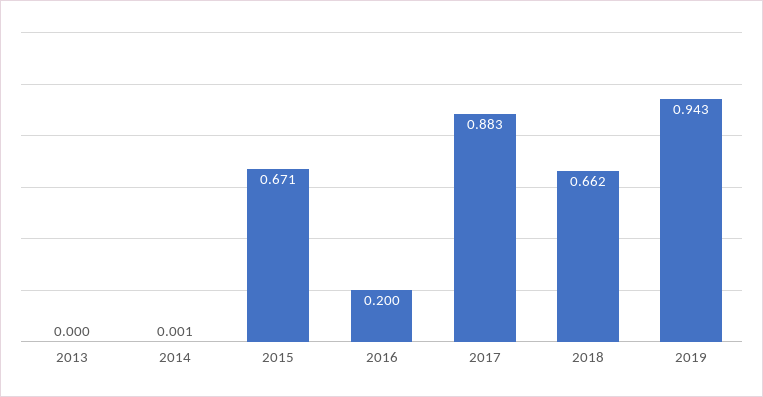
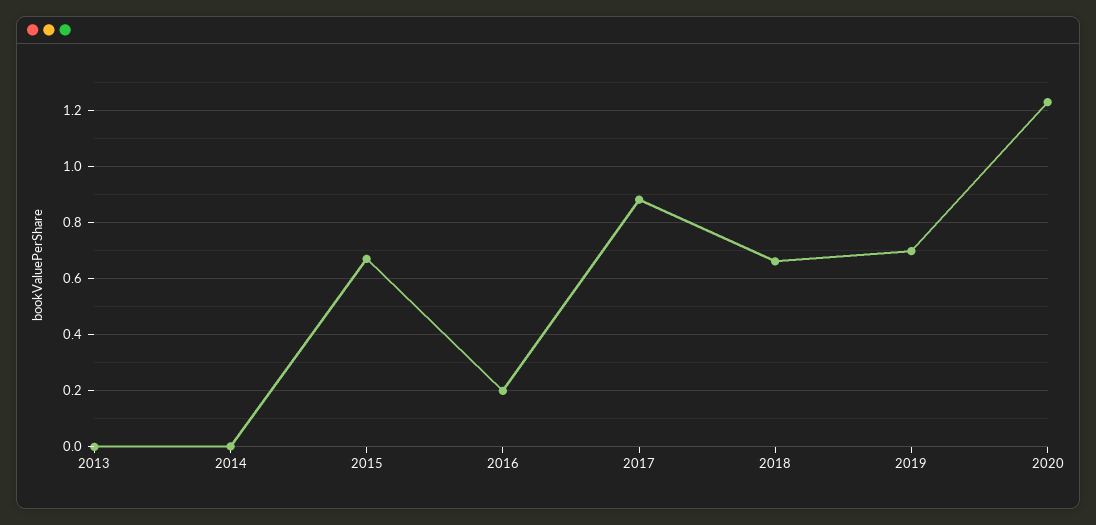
2019: 0.943 -> 0.7
2020: none -> 1.225

